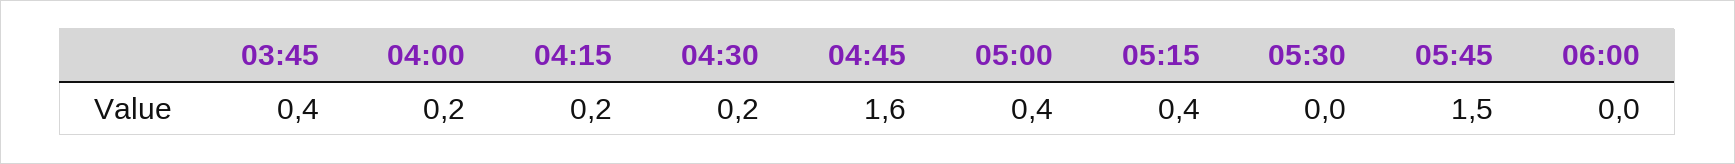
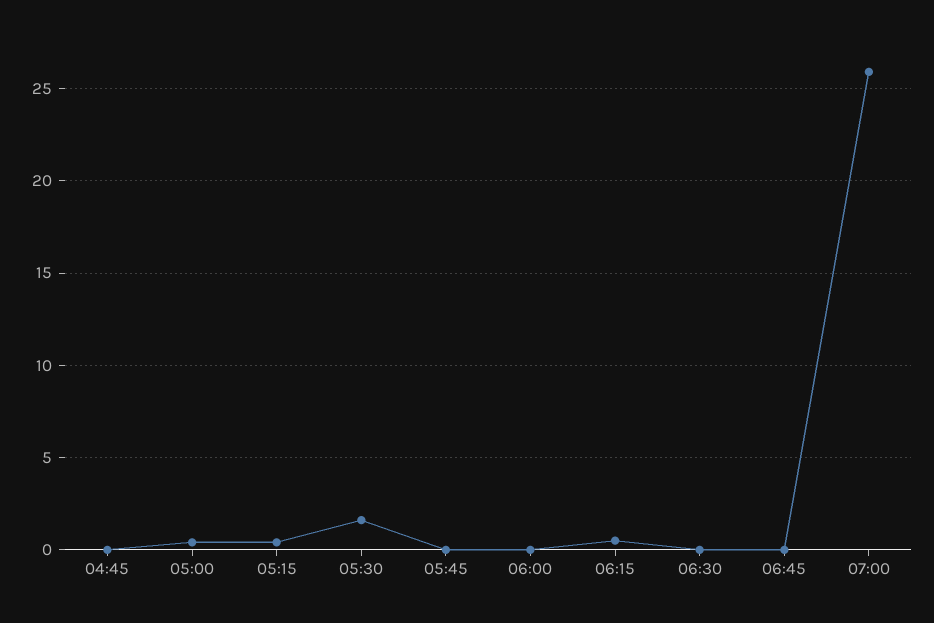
03:45: 0.4 -> none
04:00: 0.2 -> none
04:15: 0.2 -> none
04:30: 0.2 -> none
04:45: 1.6 -> 0
05:30: 0 -> 1.5
05:45: 1.5 -> 0
06:15: none -> 0.5
06:30: none -> 0
06:45: none -> 0
07:00: none -> 26

